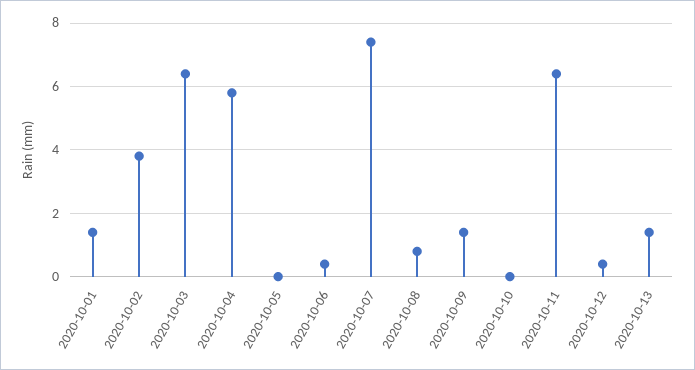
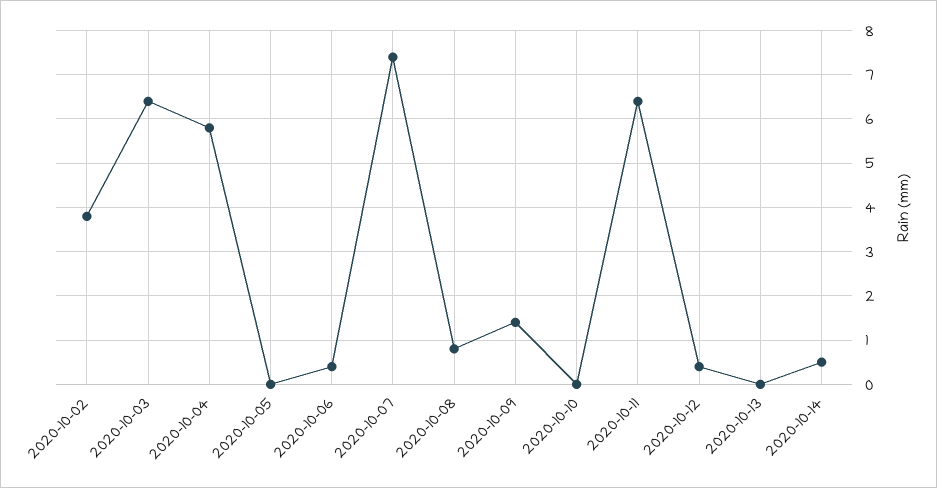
2020-10-01: 1.5 -> none
2020-10-13: 1.5 -> 0
2020-10-14: none -> 0.5

